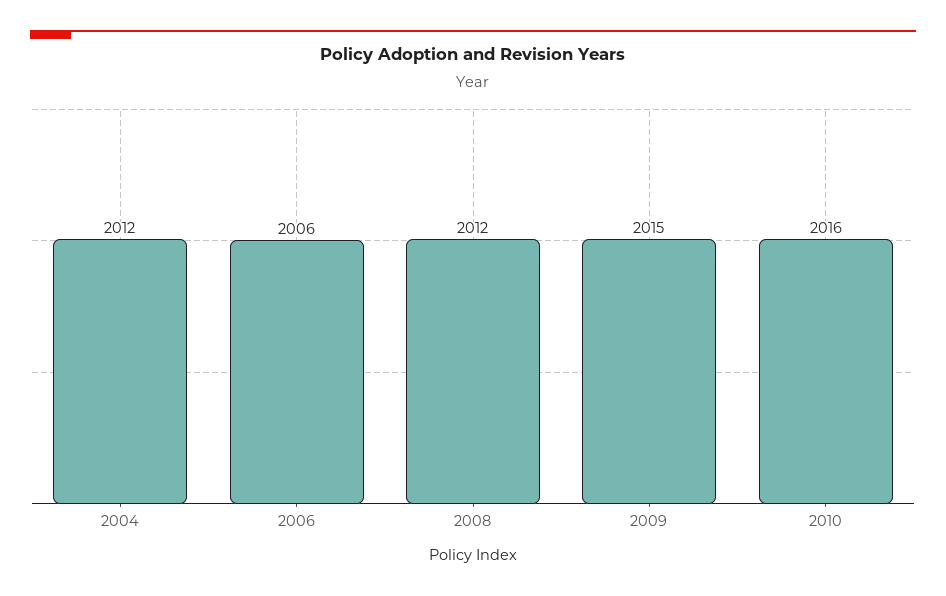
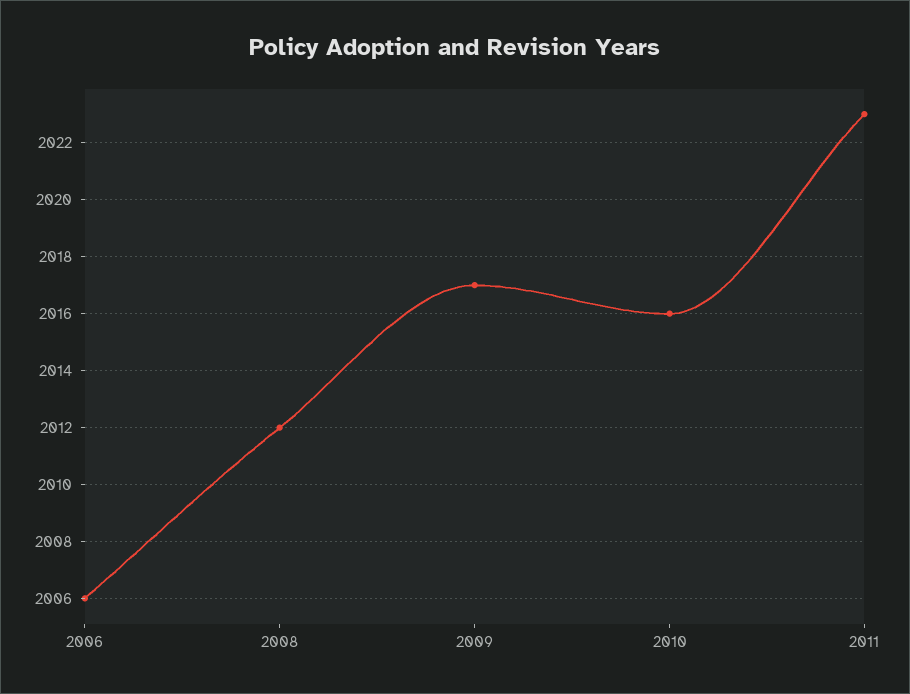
2004: 2012 -> none
2009: 2015 -> 2017
2011: none -> 2023

